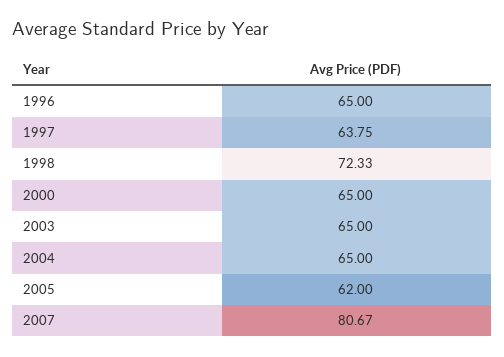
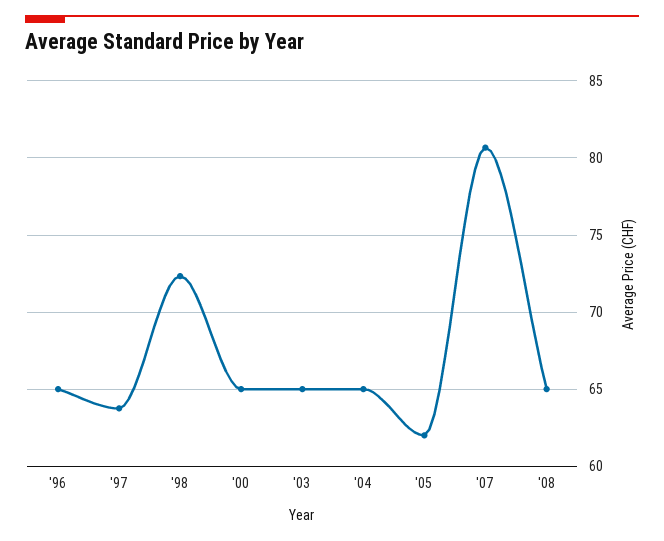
'08: none -> 65

